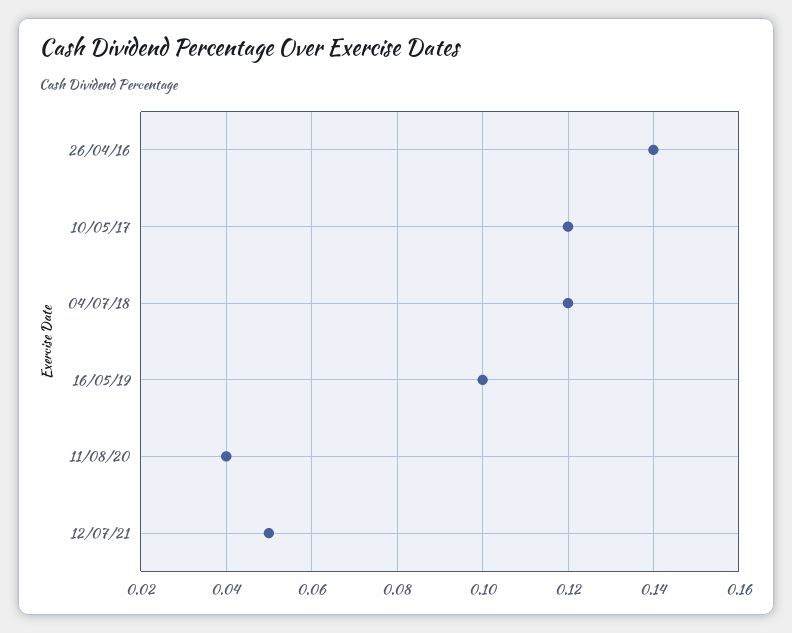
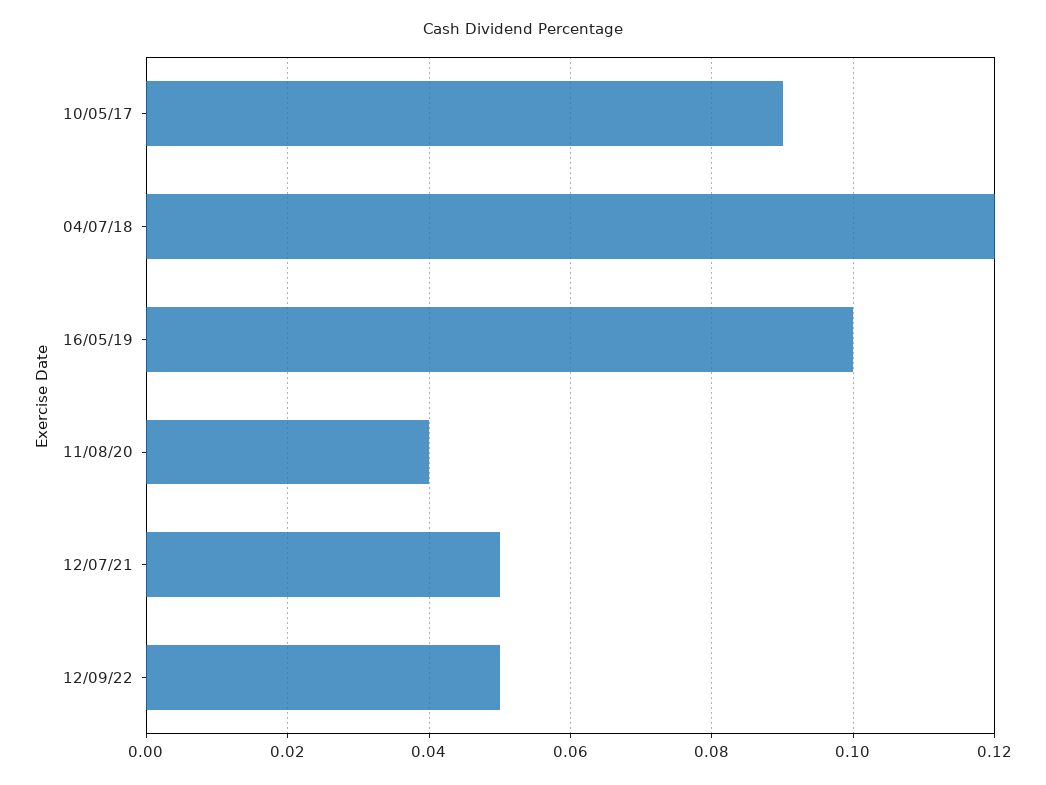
26/04/16: 0.14 -> none
10/05/17: 0.12 -> 0.09
12/09/22: none -> 0.05

